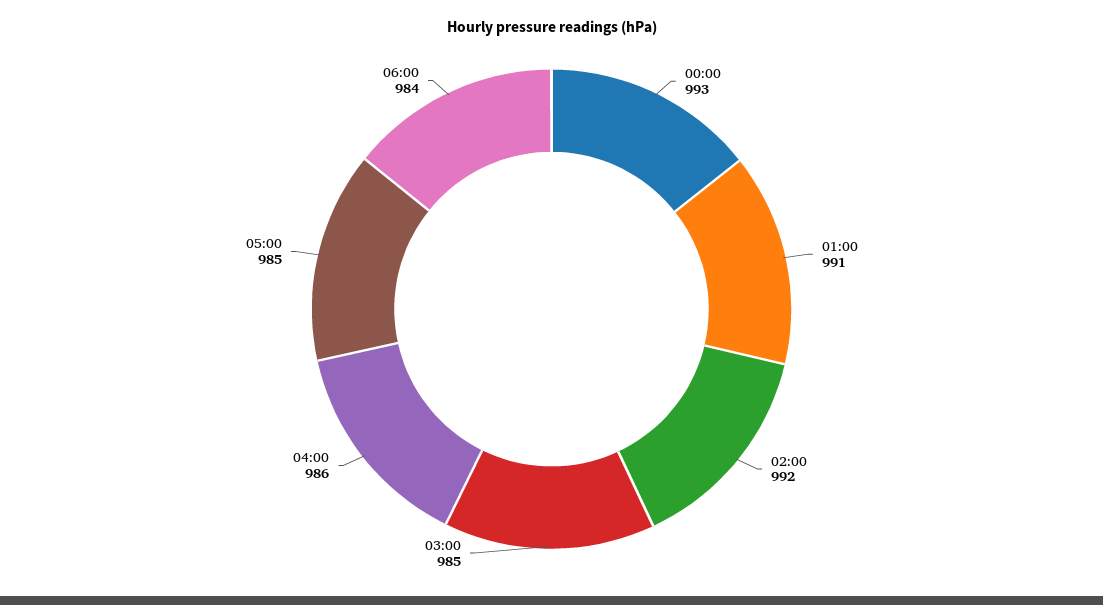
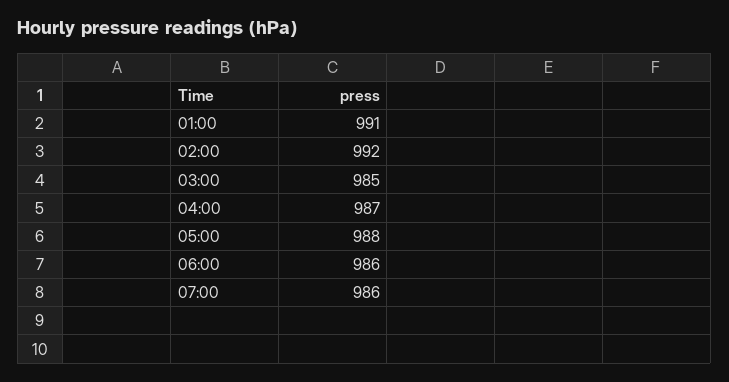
00:00: 993 -> none
04:00: 986 -> 987
05:00: 985 -> 988
06:00: 984 -> 986
07:00: none -> 986

